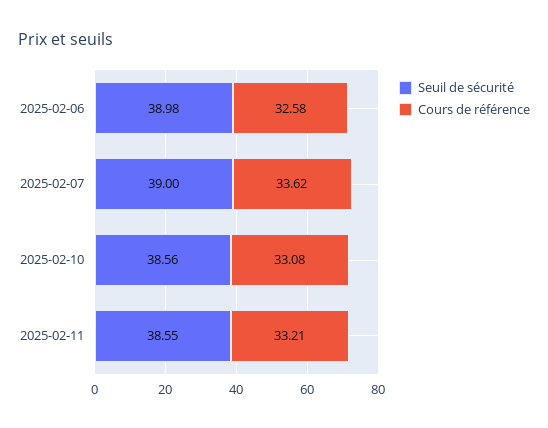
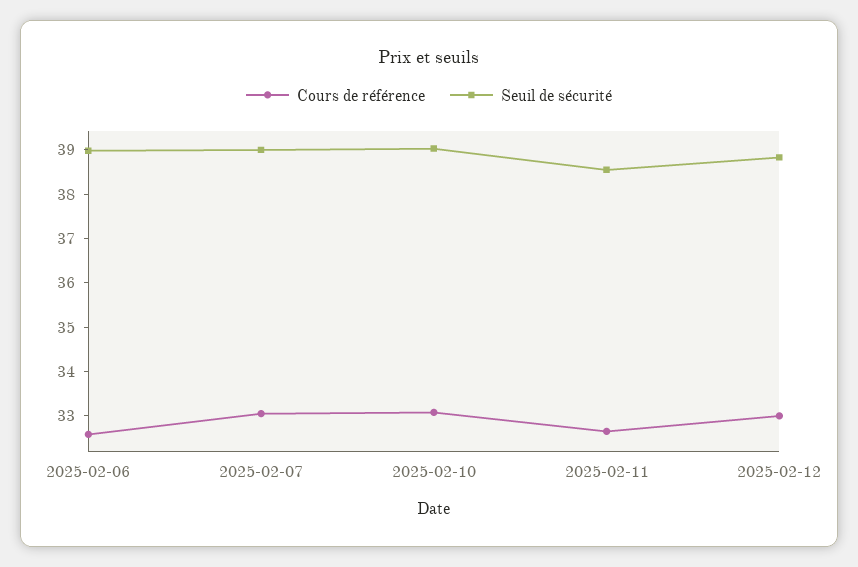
Cours de référence, 2025-02-07: 33.62 -> 33
Seuil de sécurité, 2025-02-10: 38.56 -> 39
Cours de référence, 2025-02-11: 33.21 -> 32.6
Cours de référence, 2025-02-12: none -> 33
Seuil de sécurité, 2025-02-12: none -> 38.8

